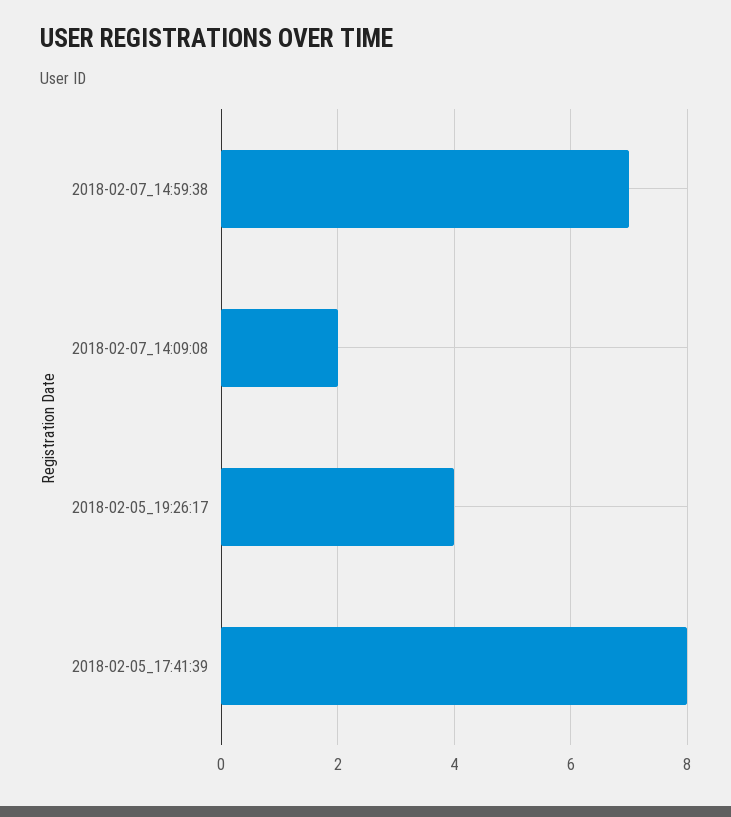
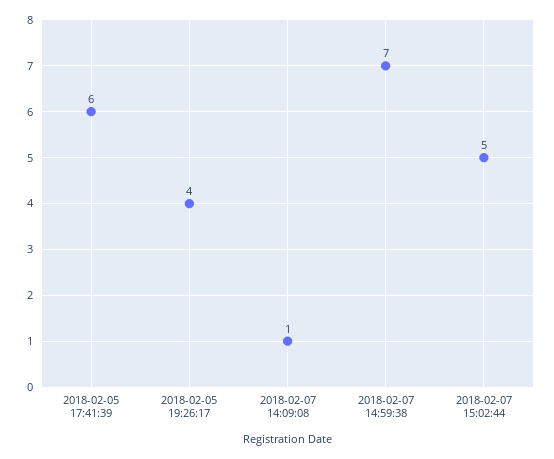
2018-02-07_14:09:08: 2 -> 1
2018-02-05_17:41:39: 8 -> 6
2018-02-07 15:02:44: none -> 5

